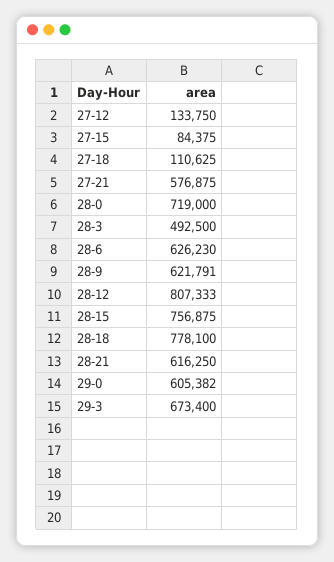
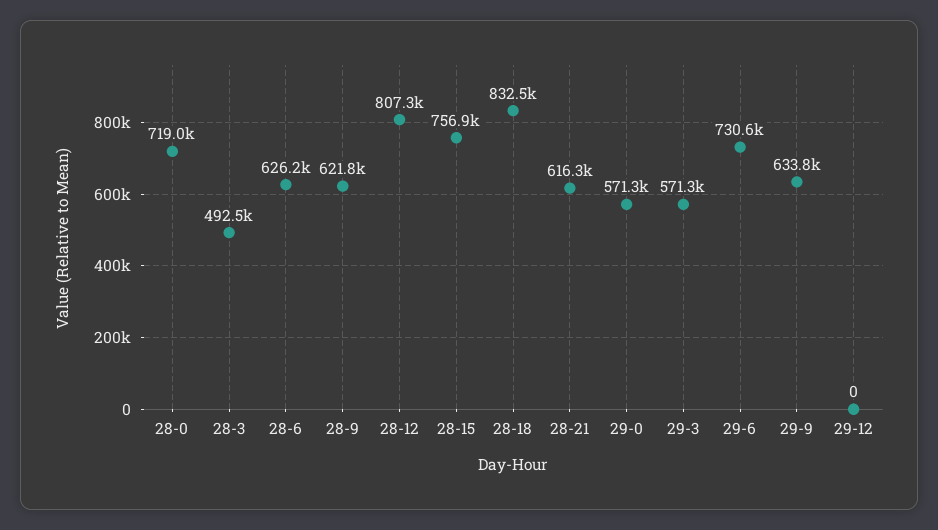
27-12: 133750 -> none
27-15: 84375 -> none
27-18: 110625 -> none
27-21: 576875 -> none
28-18: 778100 -> 832500
29-0: 605382 -> 571300
29-3: 673400 -> 571300
29-6: none -> 730600
29-9: none -> 633800
29-12: none -> 0

